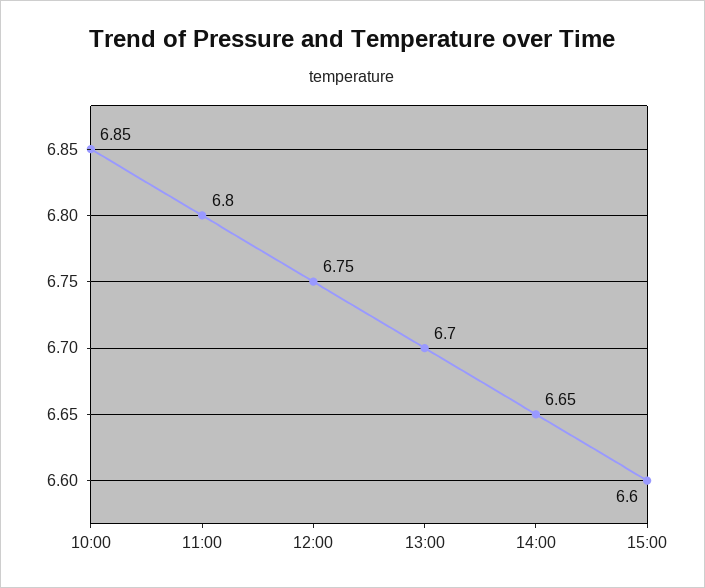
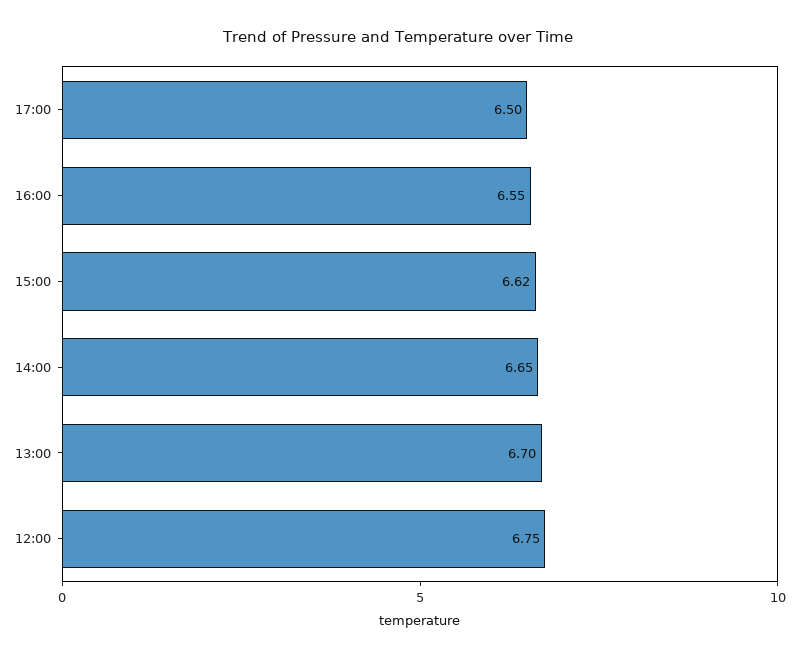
10:00: 6.85 -> none
11:00: 6.8 -> none
15:00: 6.6 -> 6.62
17:00: none -> 6.5
16:00: none -> 6.55

